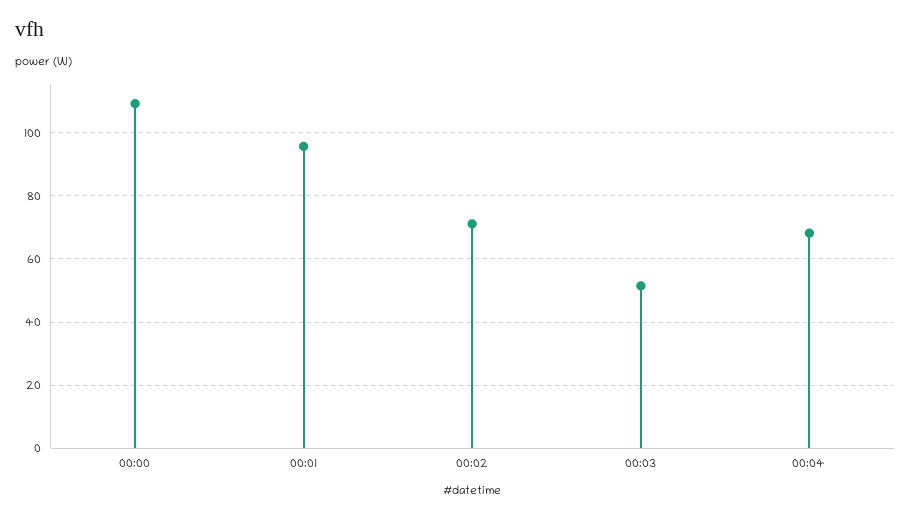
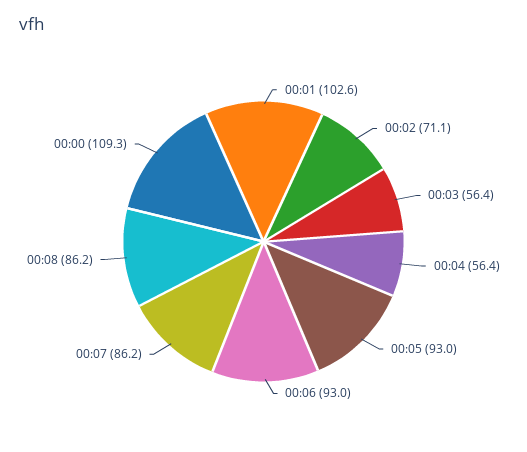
00:01: 96 -> 102.6
00:03: 52 -> 56.4
00:04: 68 -> 56.4
00:05: none -> 93
00:06: none -> 93
00:07: none -> 86.2
00:08: none -> 86.2

